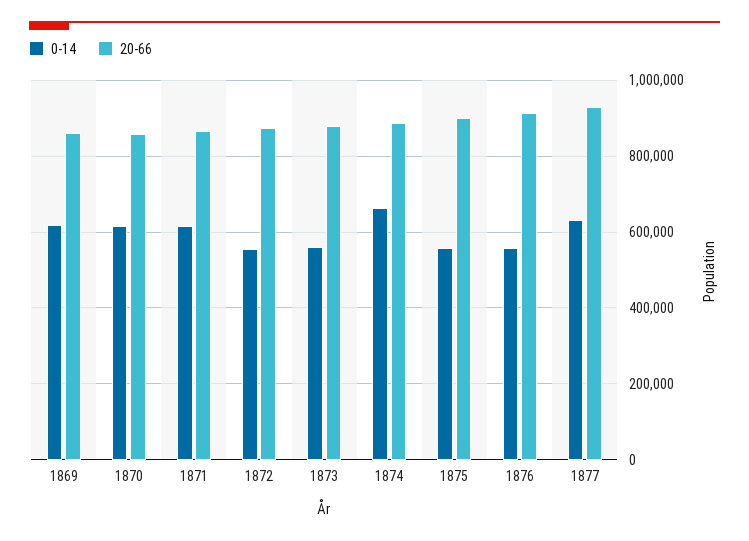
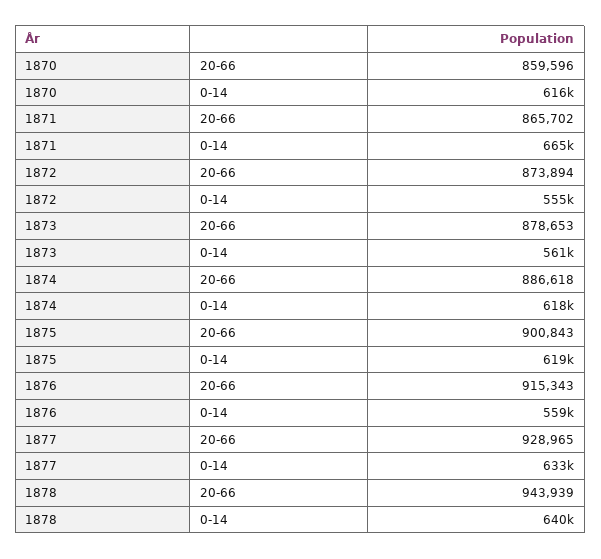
0-14, 1869: 620000 -> none
20-66, 1869: 860000 -> none
0-14, 1871: 620000 -> 665000
0-14, 1874: 660000 -> 618000
0-14, 1875: 560000 -> 619000
20-66, 1878: none -> 943939
0-14, 1878: none -> 640000

